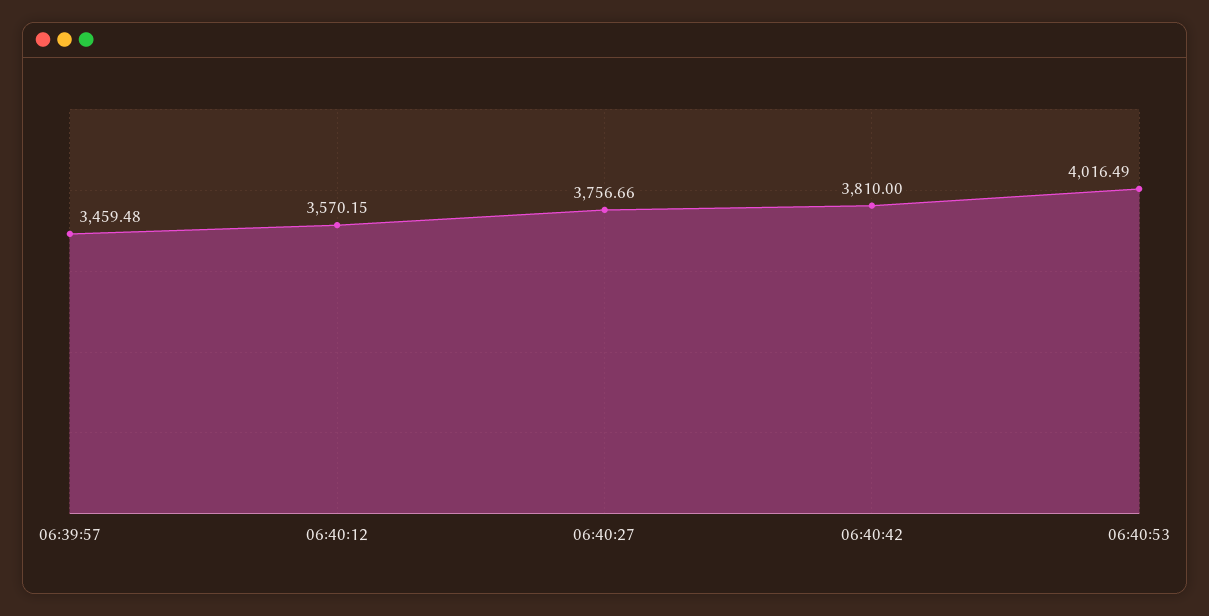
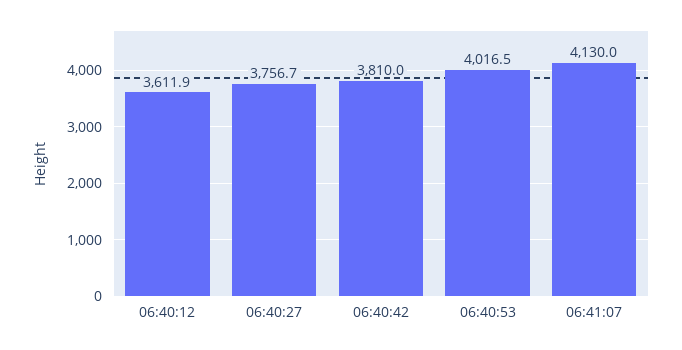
06:39:57: 3459.48 -> none
06:40:12: 3570.15 -> 3611.9
06:41:07: none -> 4130

